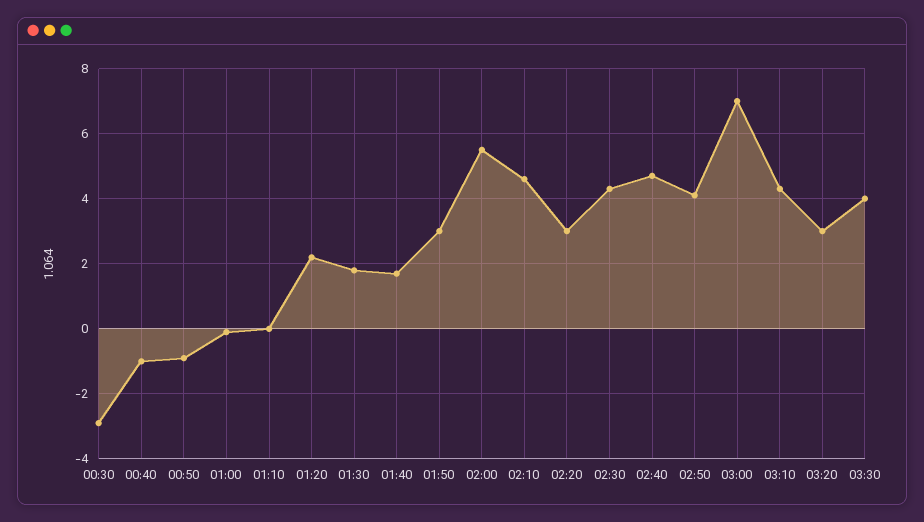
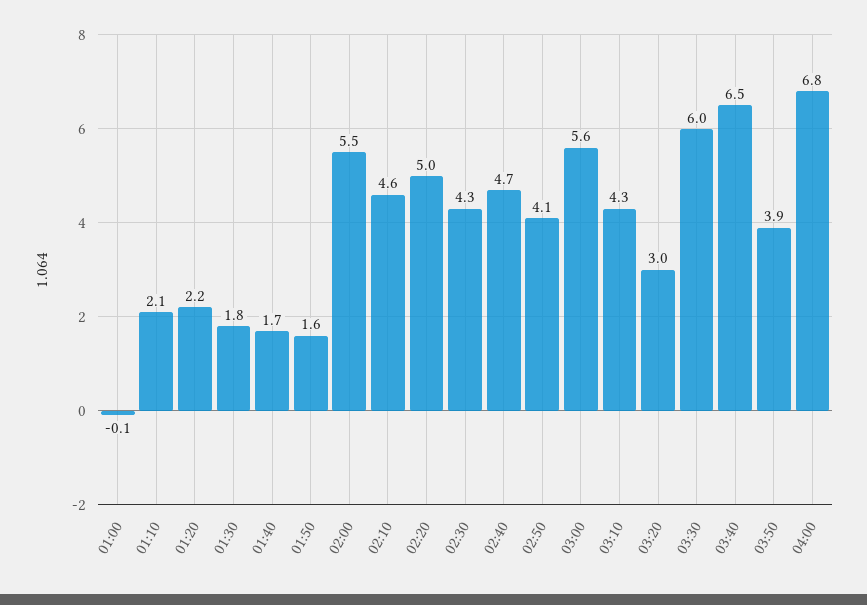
00:30: -3 -> none
00:40: -1 -> none
00:50: -1 -> none
01:10: 0 -> 2.1
01:50: 3 -> 1.6
02:20: 3 -> 5
03:00: 7 -> 5.6
03:30: 4 -> 6
03:40: none -> 6.5
03:50: none -> 3.9
04:00: none -> 6.8

